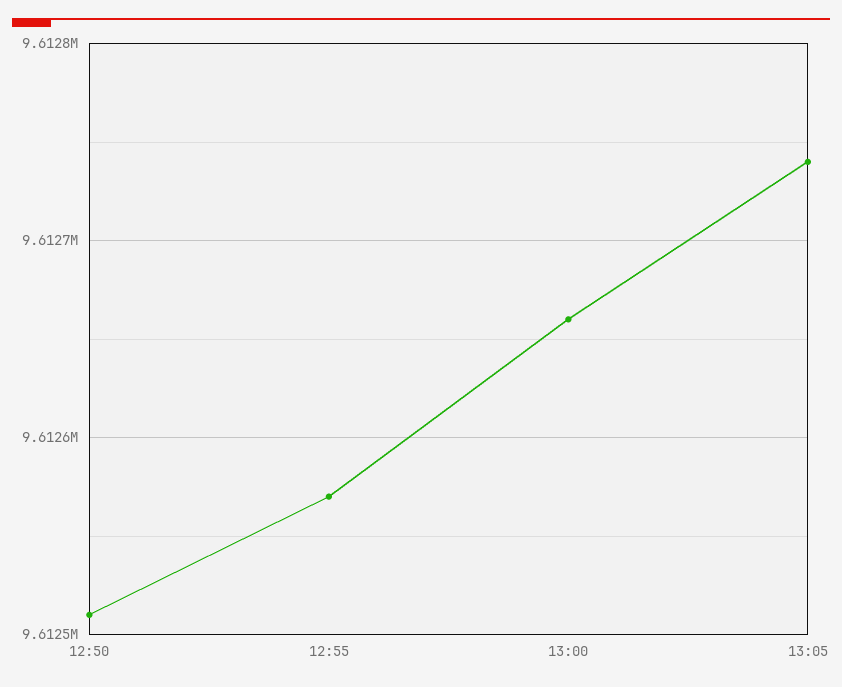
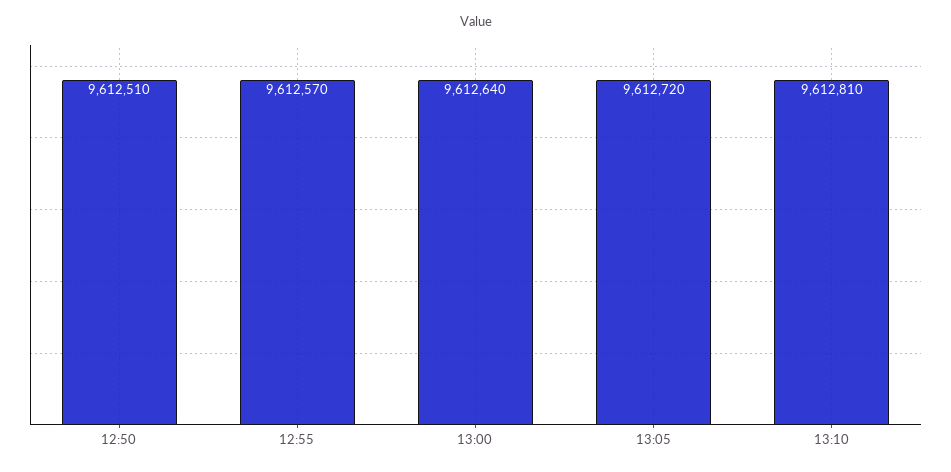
13:00: 9612660 -> 9612640
13:05: 9612740 -> 9612720
13:10: none -> 9612810

